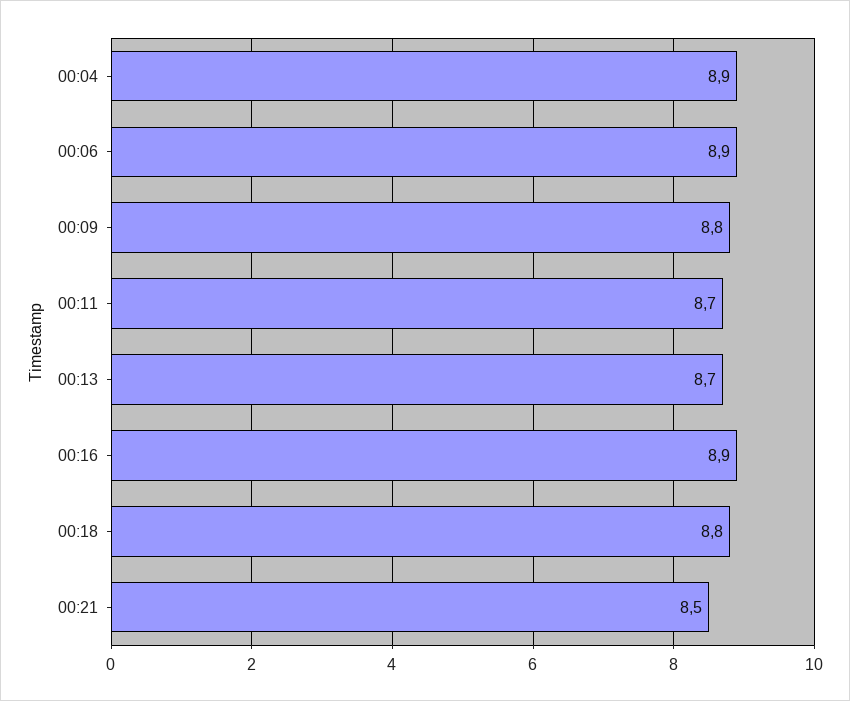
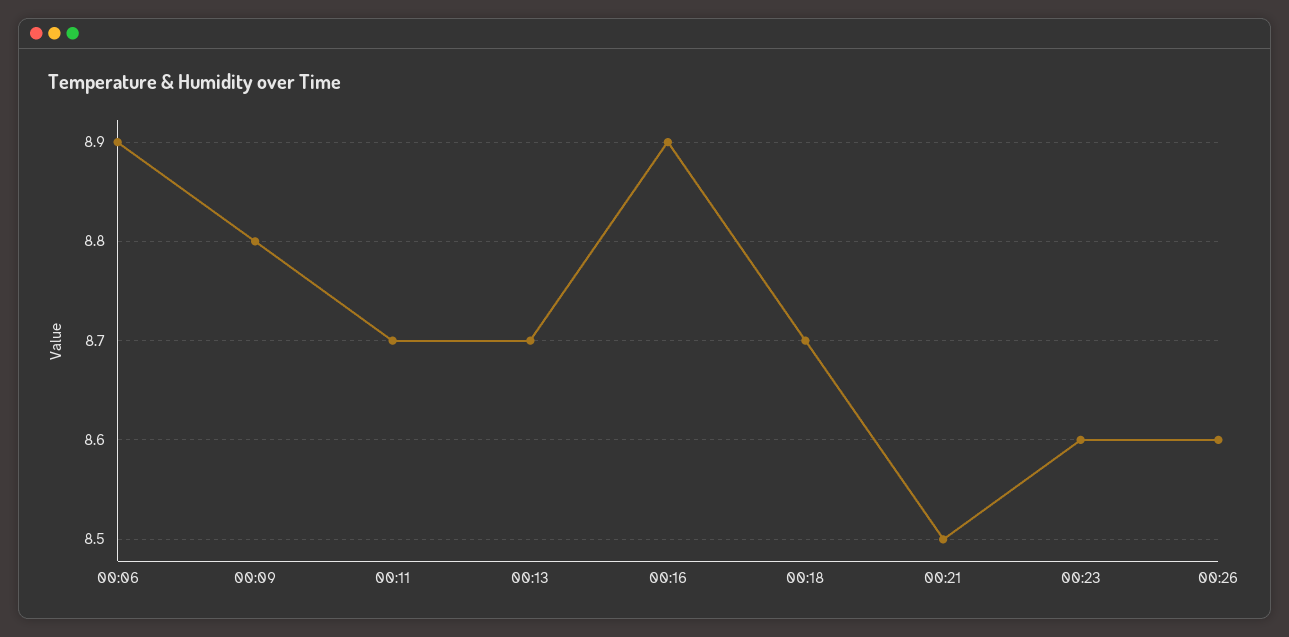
00:04: 8.9 -> none
00:18: 8.8 -> 8.7
00:23: none -> 8.6
00:26: none -> 8.6

